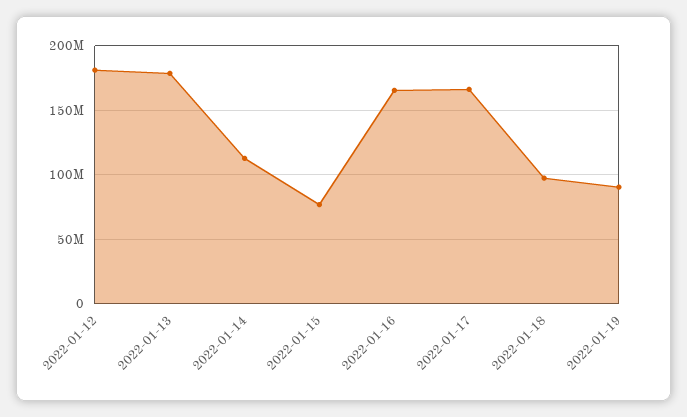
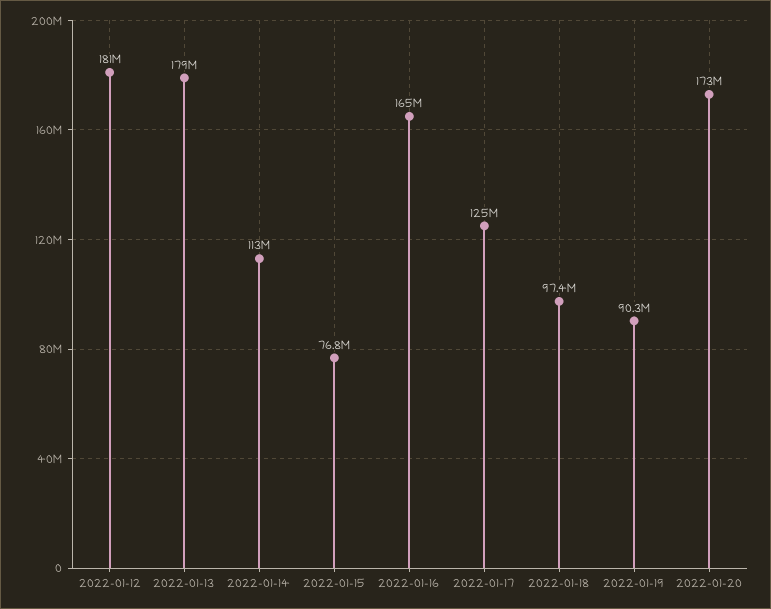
2022-01-17: 165000000 -> 125000000
2022-01-20: none -> 173000000

